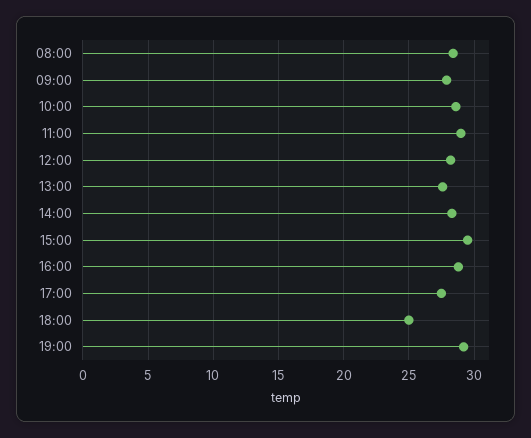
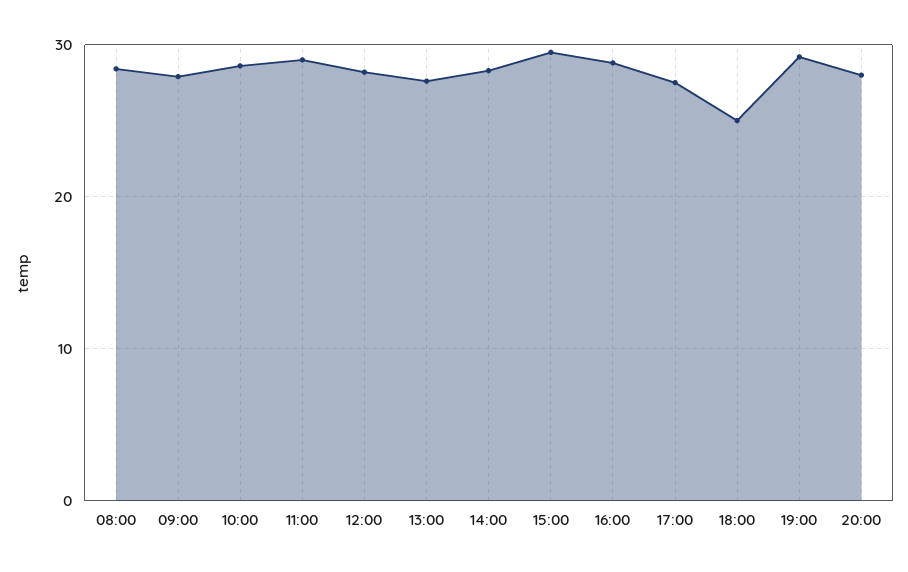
20:00: none -> 28

